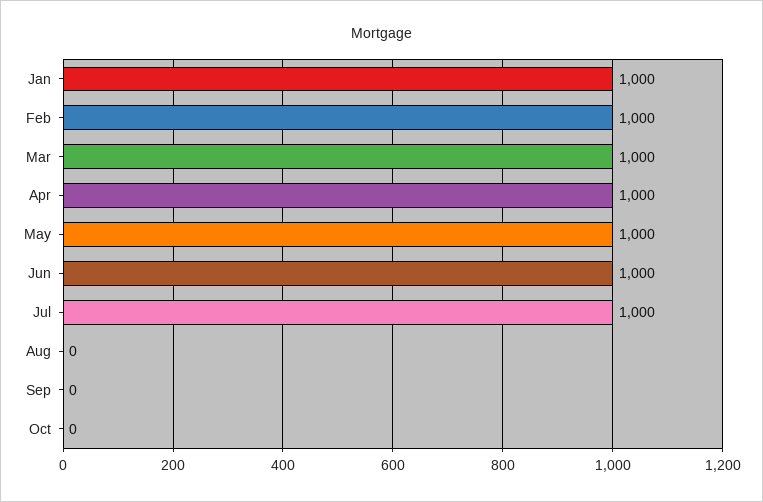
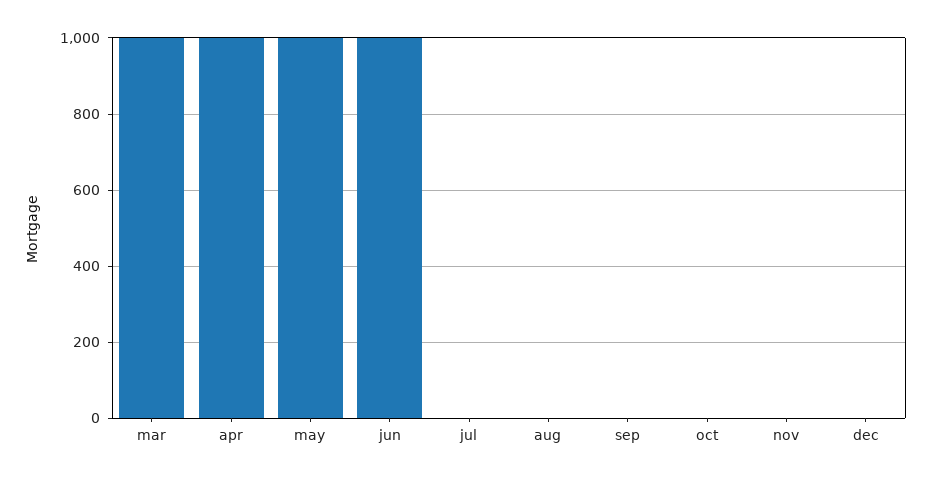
Jan: 1000 -> none
Feb: 1000 -> none
Jul: 1000 -> 0
nov: none -> 0
dec: none -> 0

